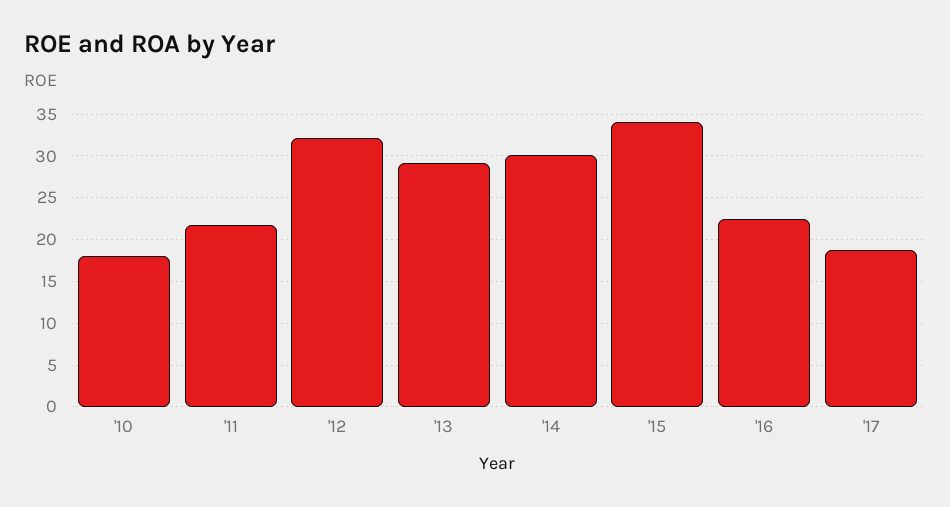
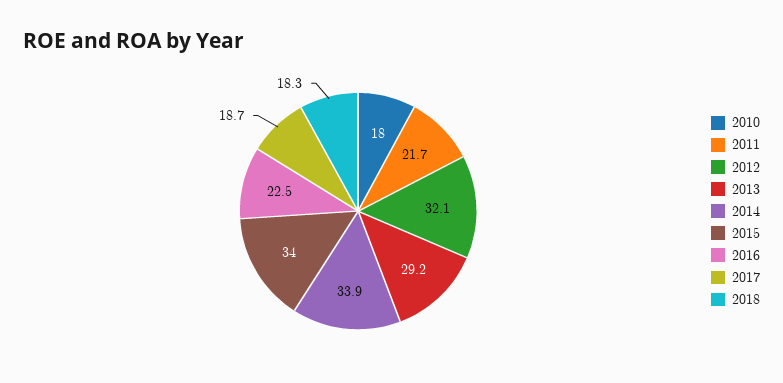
'14: 30 -> 33.9
2018: none -> 18.3

